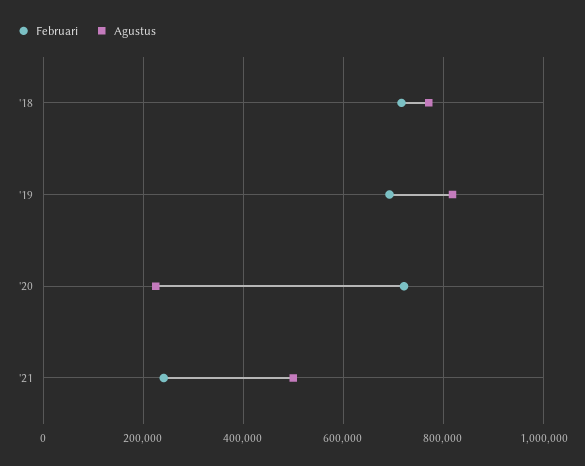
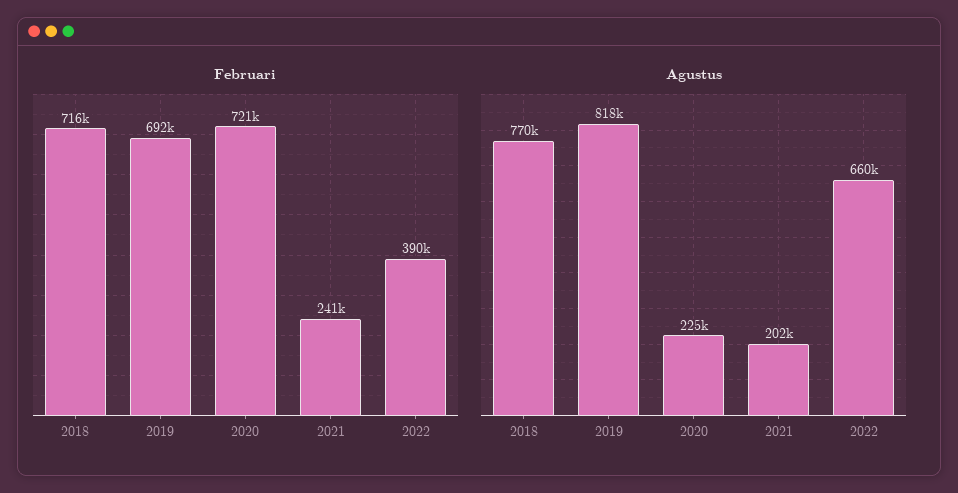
Agustus, '21: 500000 -> 202000
Februari, 2022: none -> 390000
Agustus, 2022: none -> 660000

